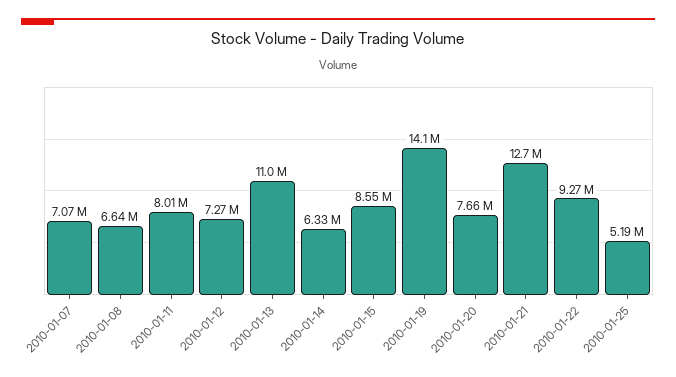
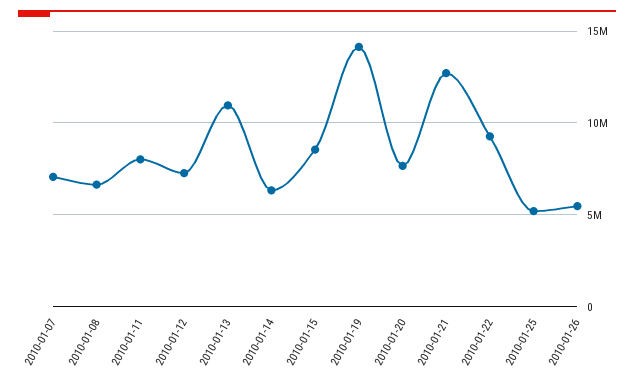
2010-01-26: none -> 5500000

